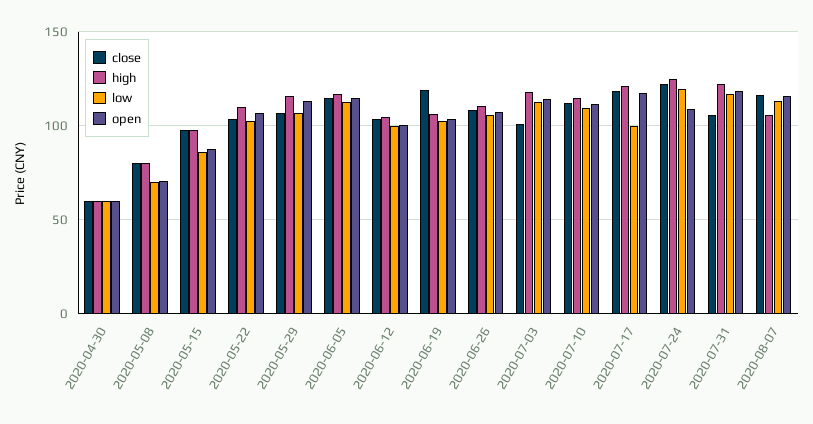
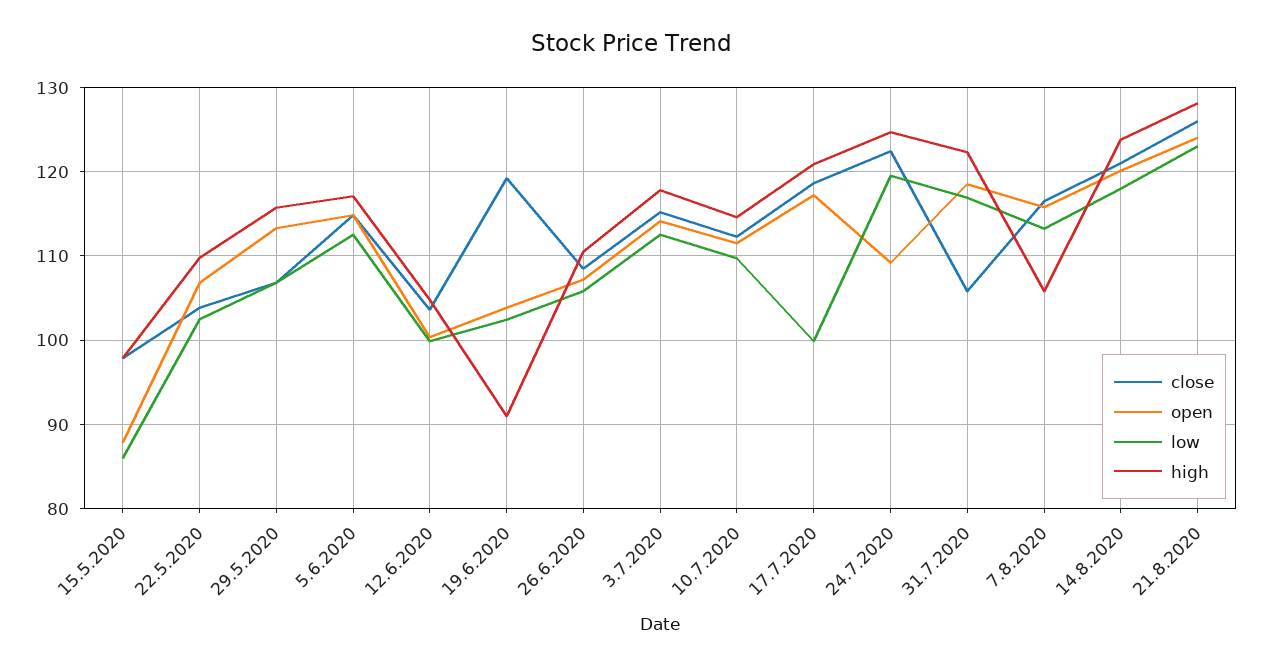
close, 2020-04-30: 60 -> none
high, 2020-04-30: 60 -> none
low, 2020-04-30: 60 -> none
open, 2020-04-30: 60 -> none
close, 2020-05-08: 80 -> none
high, 2020-05-08: 80 -> none
low, 2020-05-08: 70 -> none
open, 2020-05-08: 70 -> none
high, 2020-06-19: 105 -> 91
close, 2020-07-03: 100 -> 115
close, 14.8.2020: none -> 121
open, 14.8.2020: none -> 120
low, 14.8.2020: none -> 118
high, 14.8.2020: none -> 124
close, 21.8.2020: none -> 126
open, 21.8.2020: none -> 124
low, 21.8.2020: none -> 123
high, 21.8.2020: none -> 128

